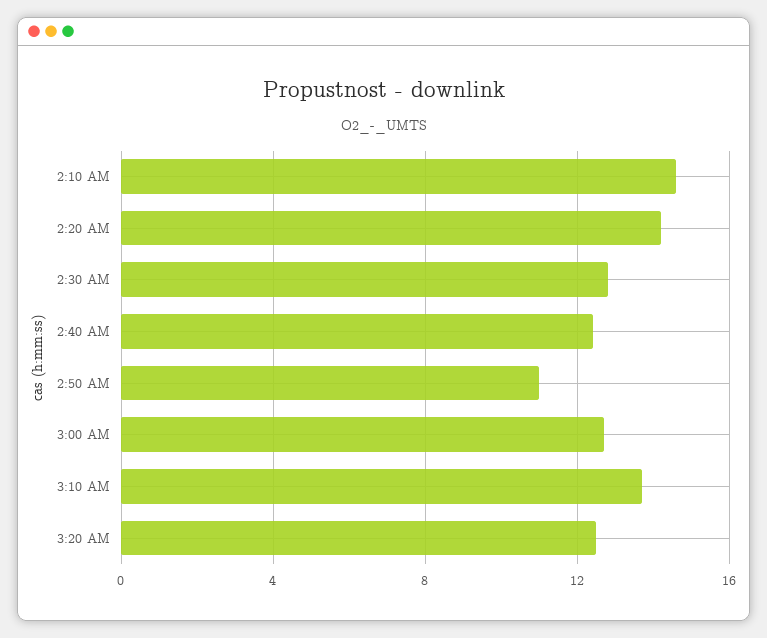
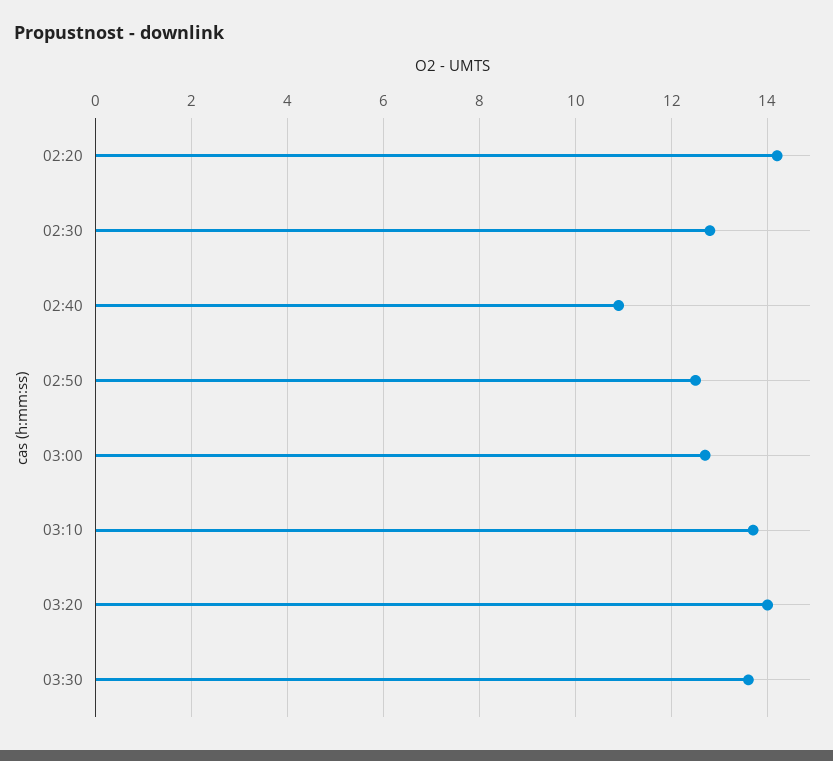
2:10 AM: 14.5 -> none
2:40 AM: 12.5 -> 11
2:50 AM: 11 -> 12.5
3:20 AM: 12.5 -> 14
03:30: none -> 13.5

